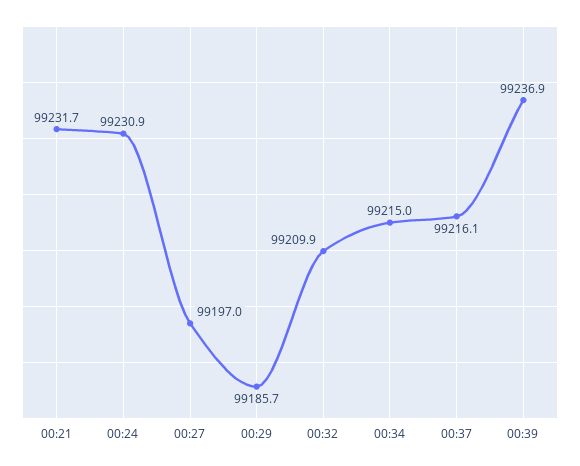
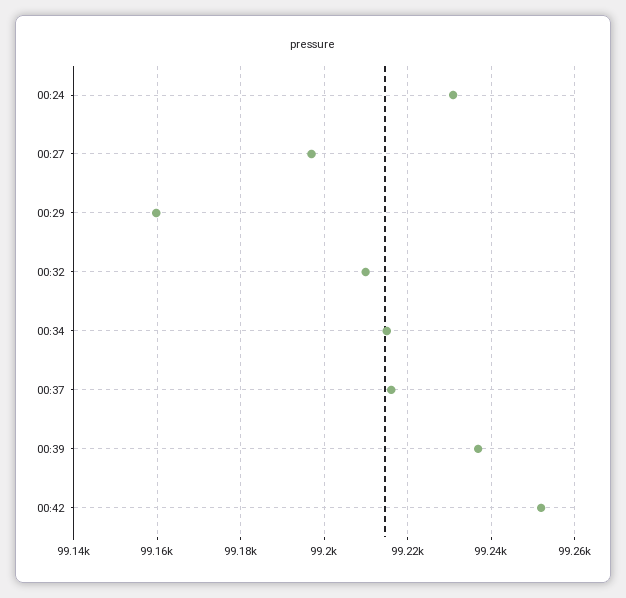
00:21: 99231.7 -> none
00:29: 99185.7 -> 99160
00:42: none -> 99252

